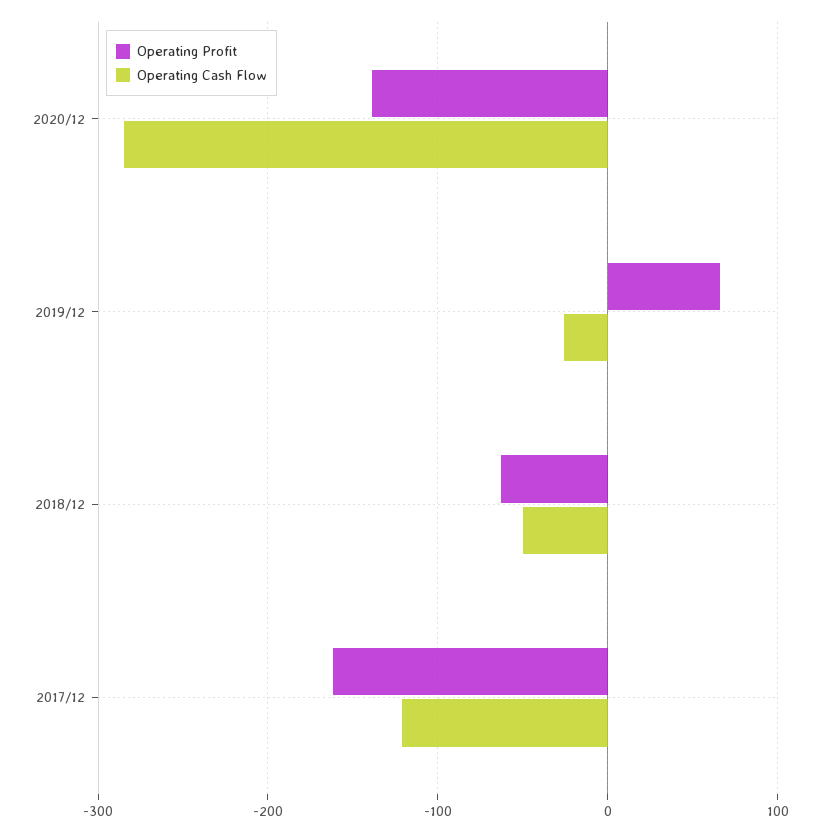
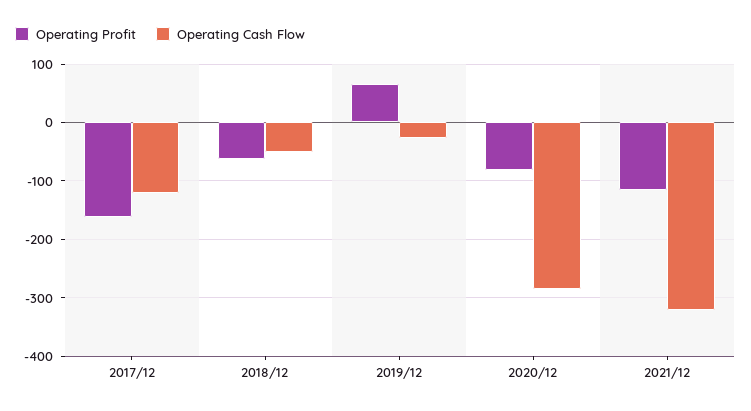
Operating Profit, 2020/12: -140 -> -80
Operating Profit, 2021/12: none -> -120
Operating Cash Flow, 2021/12: none -> -320

